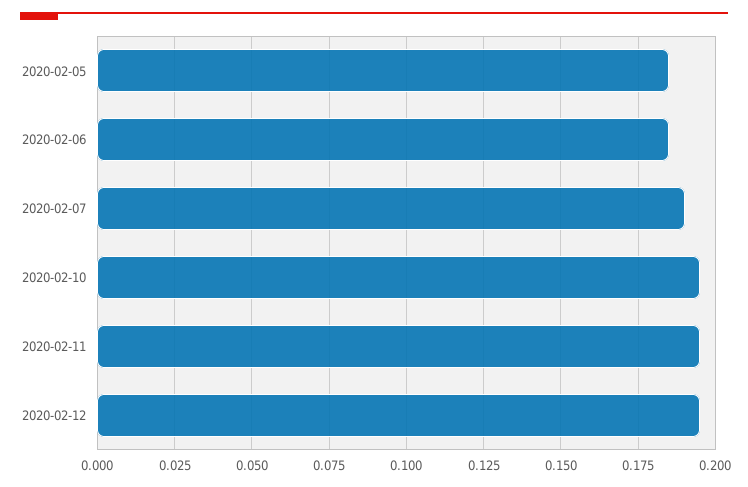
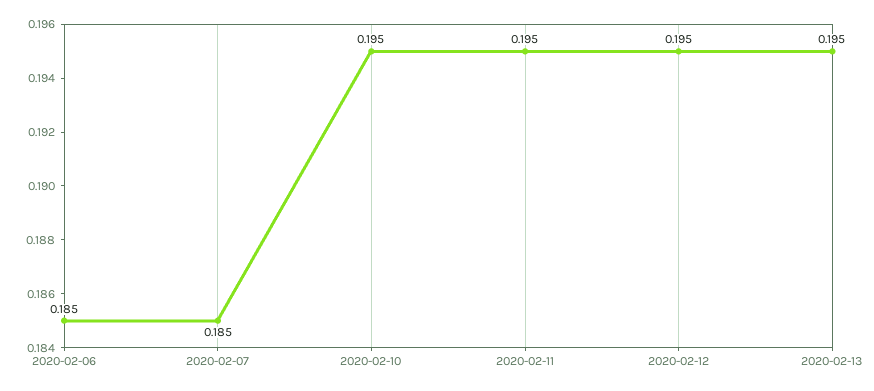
2020-02-05: 0.185 -> none
2020-02-07: 0.19 -> 0.185
2020-02-13: none -> 0.195

